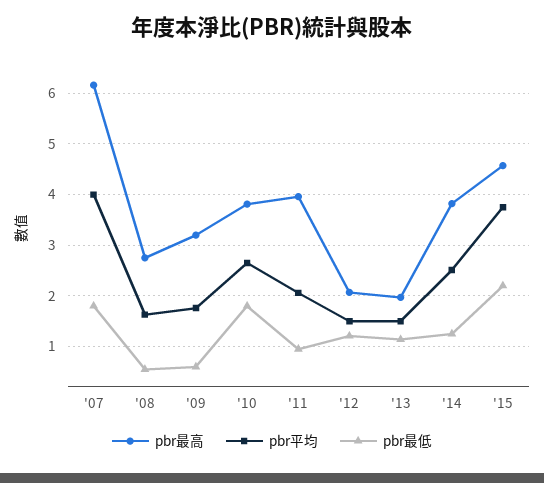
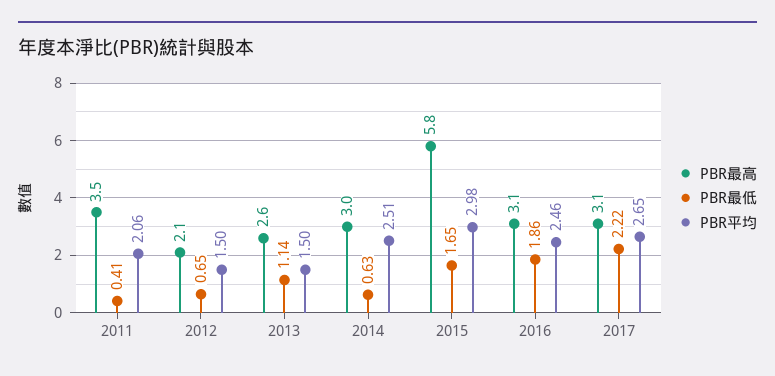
pbr最高, '07: 6.2 -> none
pbr平均, '07: 4 -> none
pbr最低, '07: 1.8 -> none
pbr最高, '08: 2.8 -> none
pbr平均, '08: 1.6 -> none
pbr最低, '08: 0.6 -> none
pbr最高, '09: 3.2 -> none
pbr平均, '09: 1.8 -> none
pbr最低, '09: 0.6 -> none
pbr最高, '10: 3.8 -> none
pbr平均, '10: 2.6 -> none
pbr最低, '10: 1.8 -> none
pbr最高, '11: 4 -> 3.5
pbr最低, '11: 1 -> 0.41
pbr最低, '12: 1.2 -> 0.65
pbr最高, '13: 2 -> 2.6
pbr最高, '14: 3.8 -> 3
pbr最低, '14: 1.2 -> 0.63
pbr最高, '15: 4.6 -> 5.8
pbr平均, '15: 3.8 -> 2.98
pbr最低, '15: 2.2 -> 1.65
pbr最高, 2016: none -> 3.1
pbr最低, 2016: none -> 1.86
pbr平均, 2016: none -> 2.46
pbr最高, 2017: none -> 3.1
pbr最低, 2017: none -> 2.22
pbr平均, 2017: none -> 2.65

